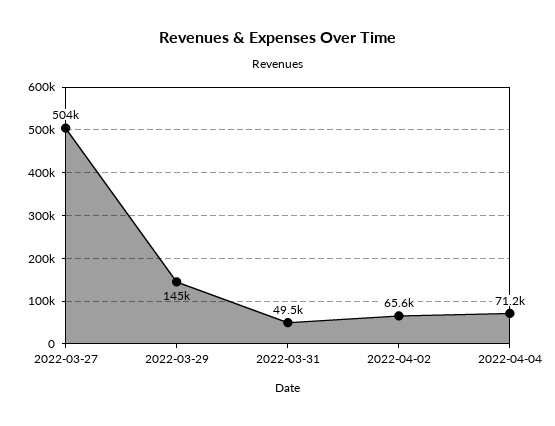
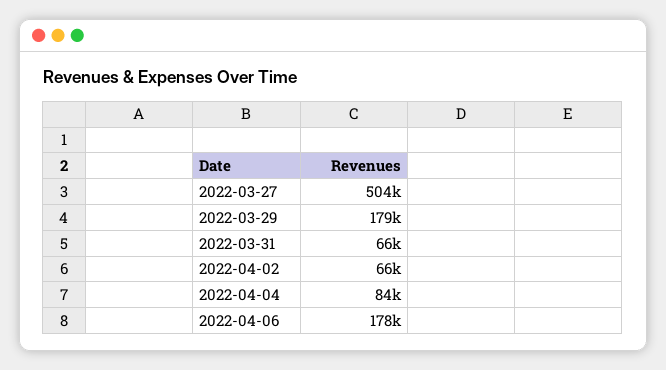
2022-03-29: 145000 -> 179000
2022-03-31: 49500 -> 66000
2022-04-04: 71200 -> 84000
2022-04-06: none -> 178000

